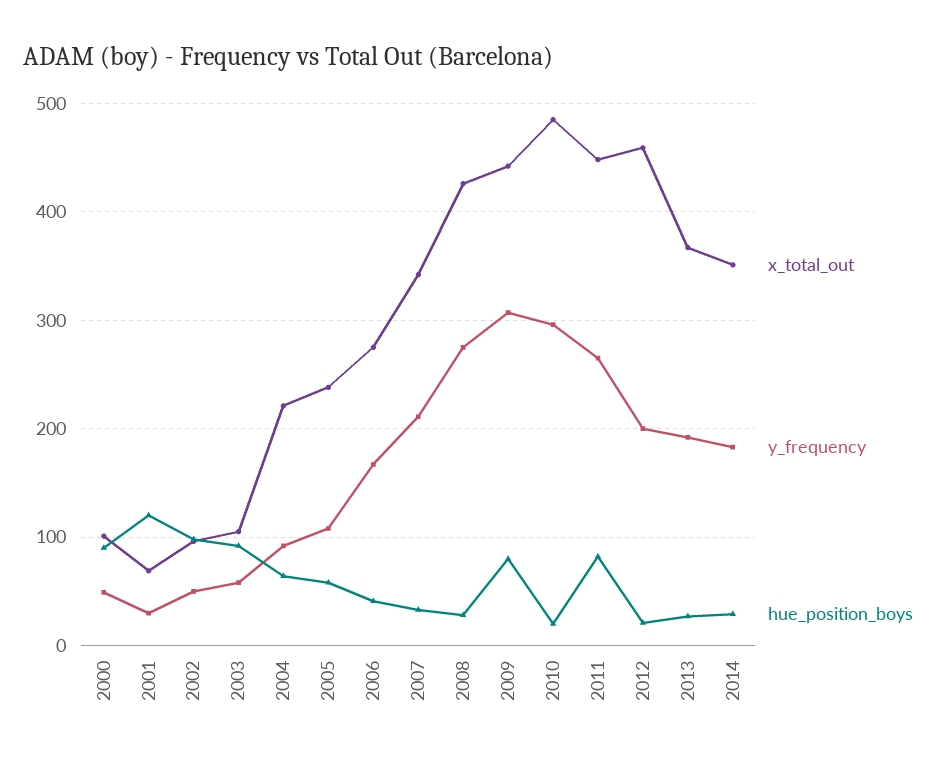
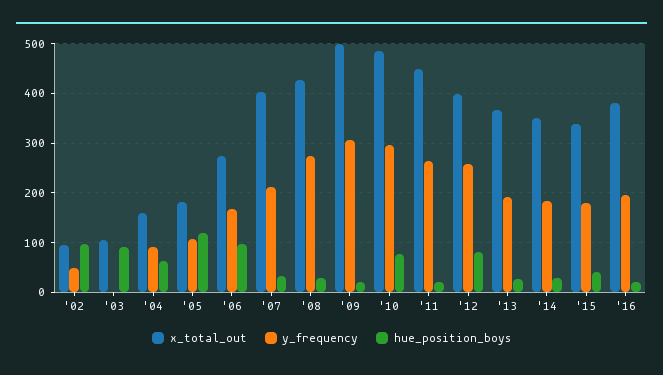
x_total_out, 2000: 100 -> none
y_frequency, 2000: 50 -> none
hue_position_boys, 2000: 90 -> none
x_total_out, 2001: 70 -> none
y_frequency, 2001: 30 -> none
hue_position_boys, 2001: 120 -> none
y_frequency, 2003: 60 -> 0
x_total_out, 2004: 220 -> 160
x_total_out, 2005: 240 -> 180
hue_position_boys, 2005: 60 -> 120
hue_position_boys, 2006: 40 -> 100
x_total_out, 2007: 340 -> 400
x_total_out, 2009: 440 -> 500
hue_position_boys, 2009: 80 -> 20
hue_position_boys, 2010: 20 -> 80
hue_position_boys, 2011: 80 -> 20
x_total_out, 2012: 460 -> 400
y_frequency, 2012: 200 -> 260
hue_position_boys, 2012: 20 -> 80
x_total_out, '15: none -> 340
y_frequency, '15: none -> 180
hue_position_boys, '15: none -> 40
x_total_out, '16: none -> 380
y_frequency, '16: none -> 200
hue_position_boys, '16: none -> 20

